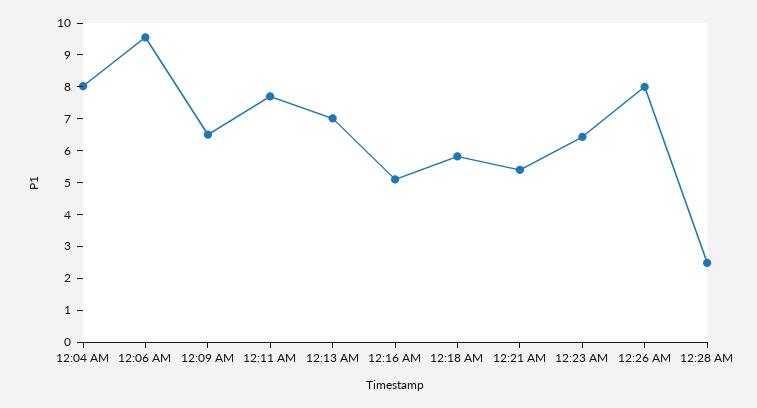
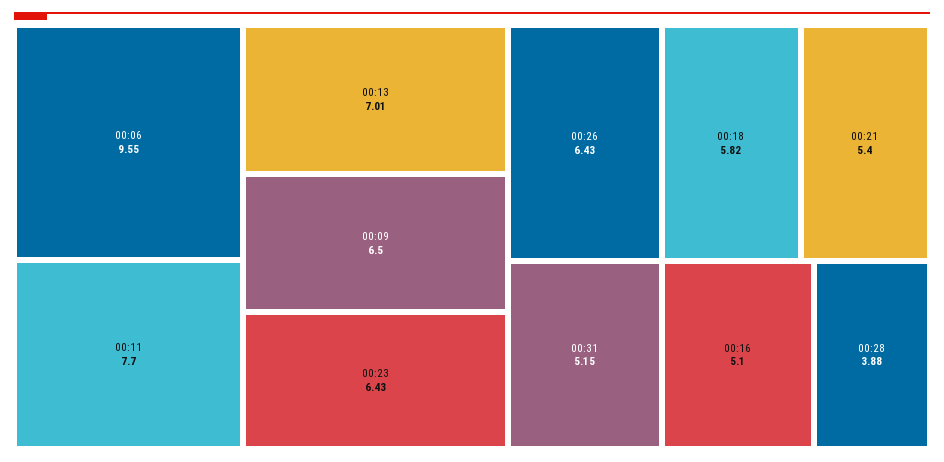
12:04 AM: 8 -> none
12:26 AM: 8 -> 6.43
12:28 AM: 2.5 -> 3.88
00:31: none -> 5.15

